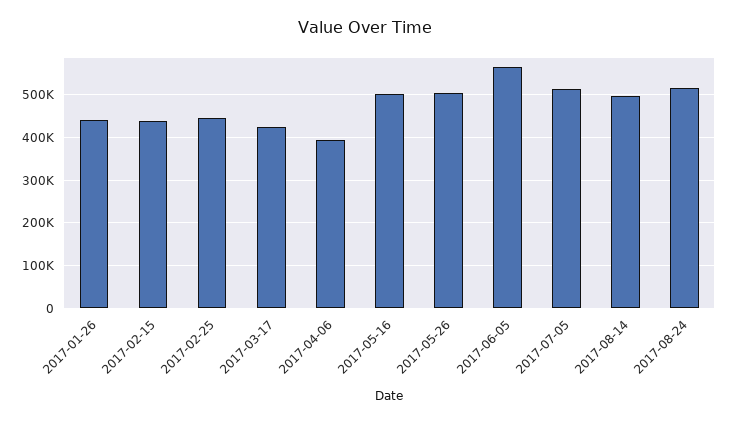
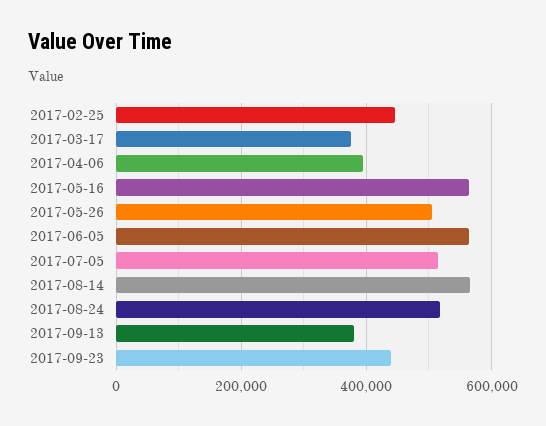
2017-01-26: 440000 -> none
2017-02-15: 440000 -> none
2017-03-17: 420000 -> 380000
2017-05-16: 500000 -> 560000
2017-08-14: 500000 -> 560000
2017-09-13: none -> 380000
2017-09-23: none -> 440000

